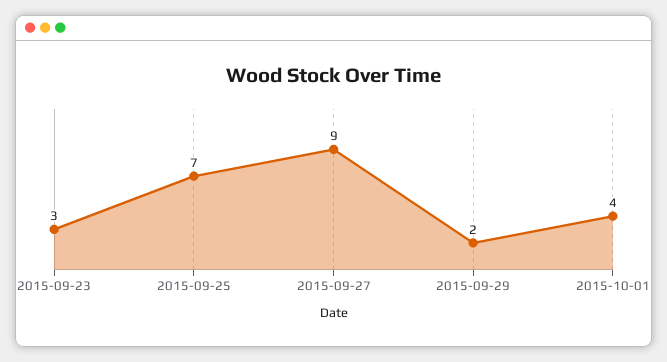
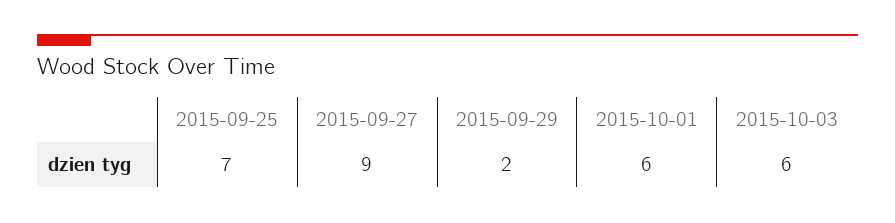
2015-09-23: 3 -> none
2015-10-01: 4 -> 6
2015-10-03: none -> 6

